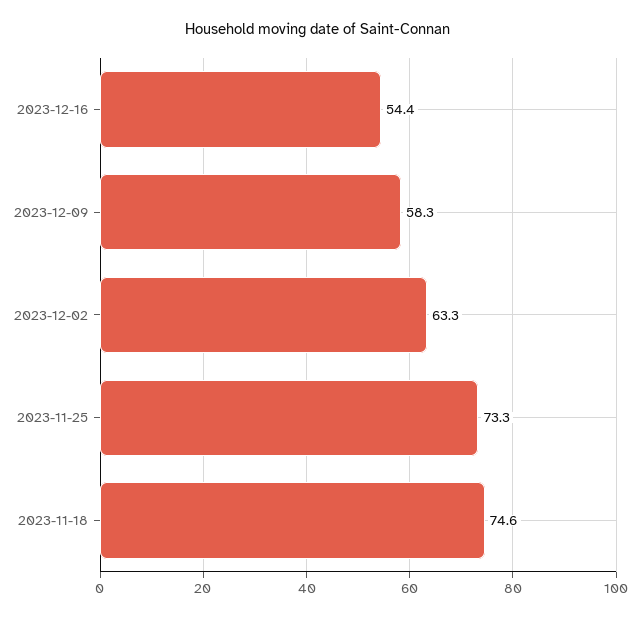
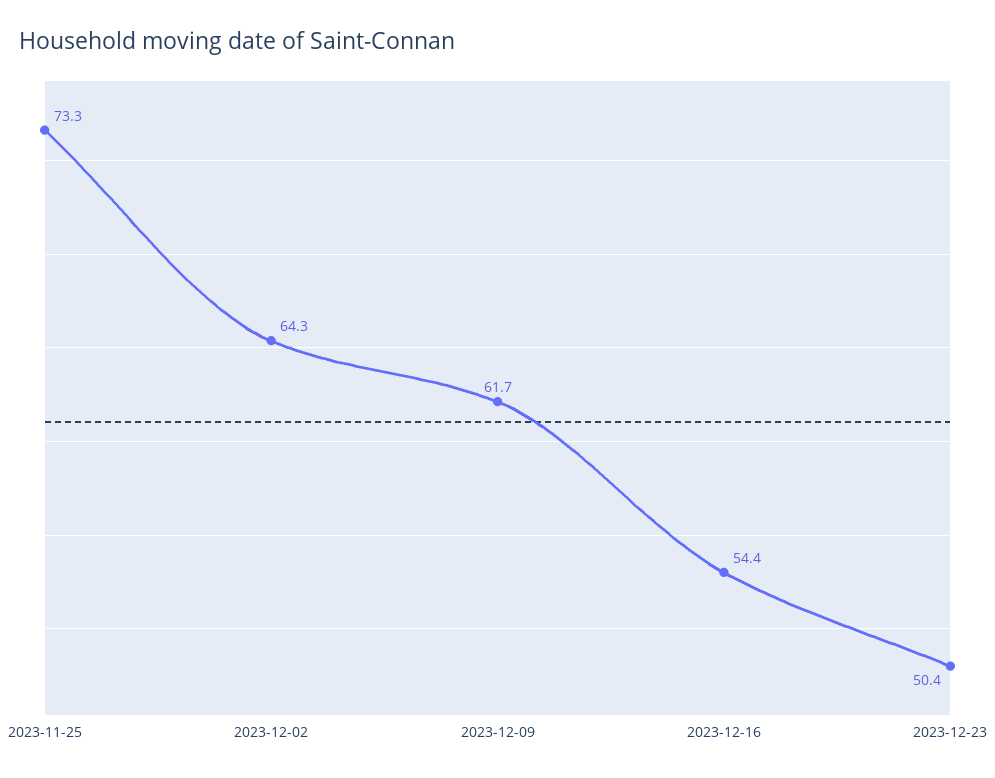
2023-12-09: 58.3 -> 61.7
2023-12-02: 63.3 -> 64.3
2023-11-18: 74.6 -> none
2023-12-23: none -> 50.4

